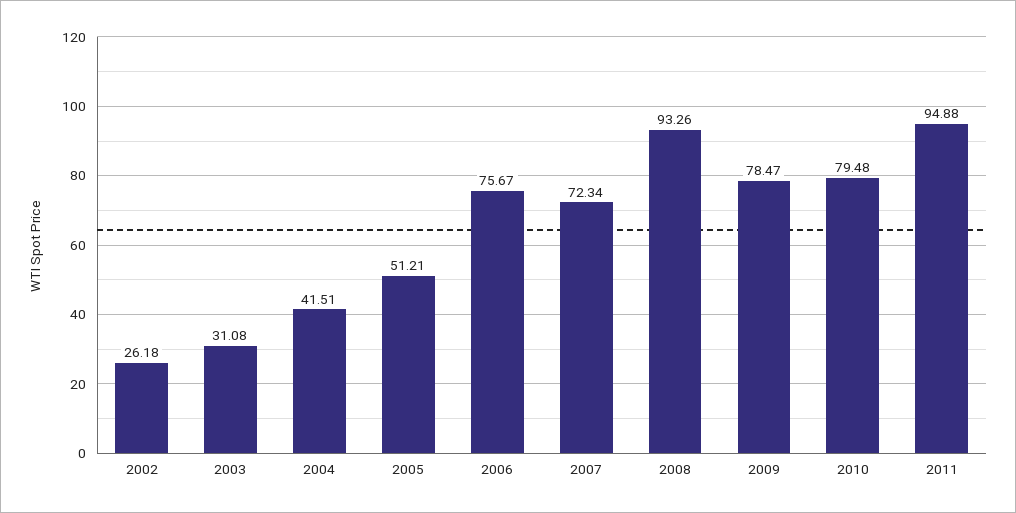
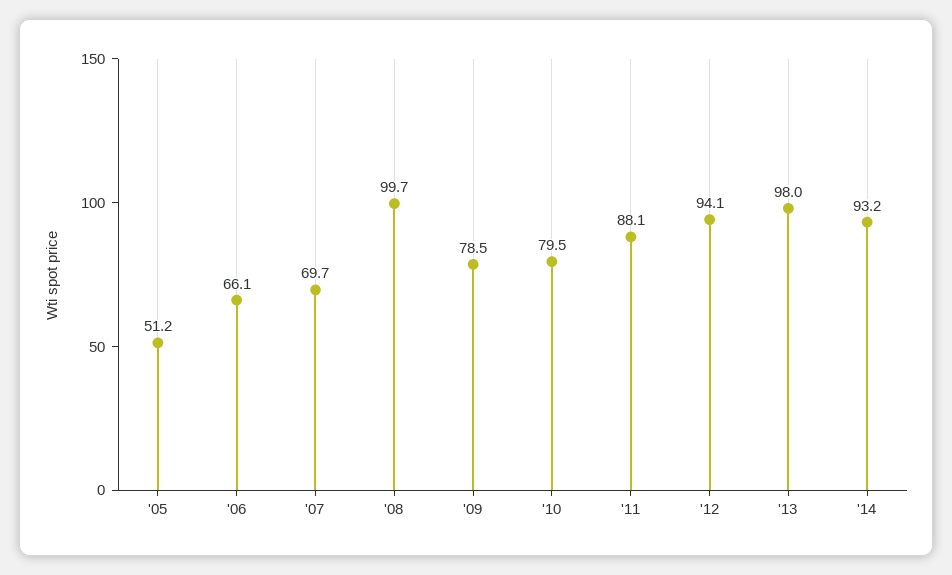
2002: 26.18 -> none
2003: 31.08 -> none
2004: 41.51 -> none
2006: 75.67 -> 66.1
2007: 72.34 -> 69.7
2008: 93.26 -> 99.7
2011: 94.88 -> 88.1
'12: none -> 94.1
'13: none -> 98
'14: none -> 93.2

